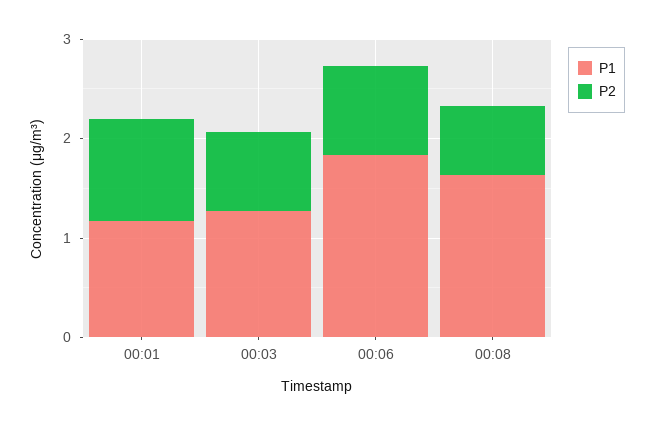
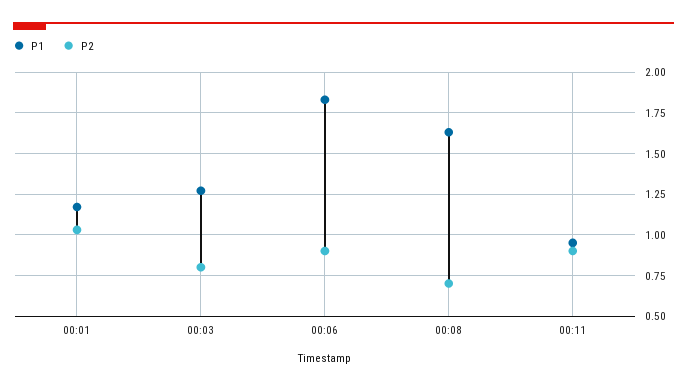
P1, 00:11: none -> 0.95
P2, 00:11: none -> 0.9

